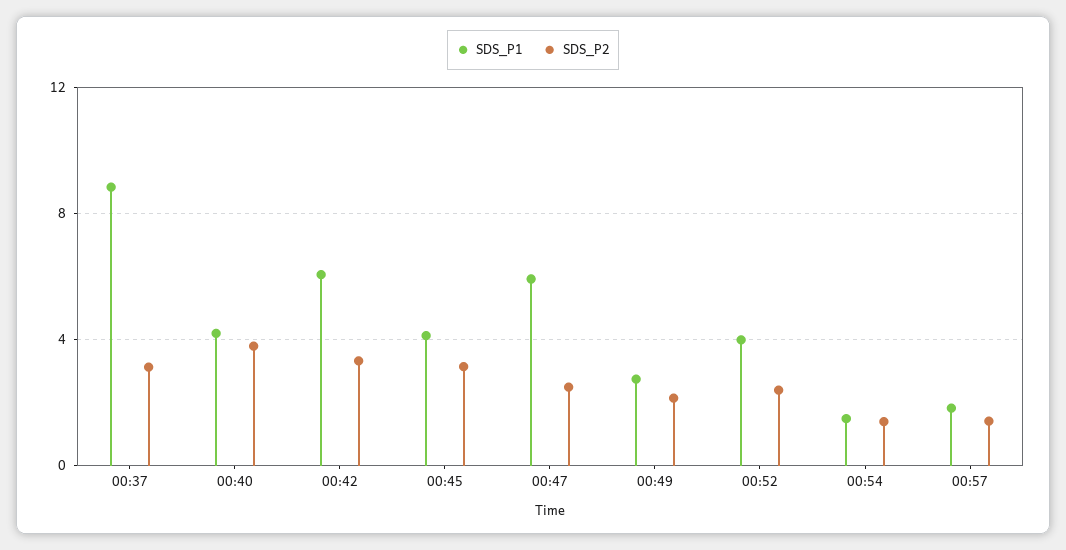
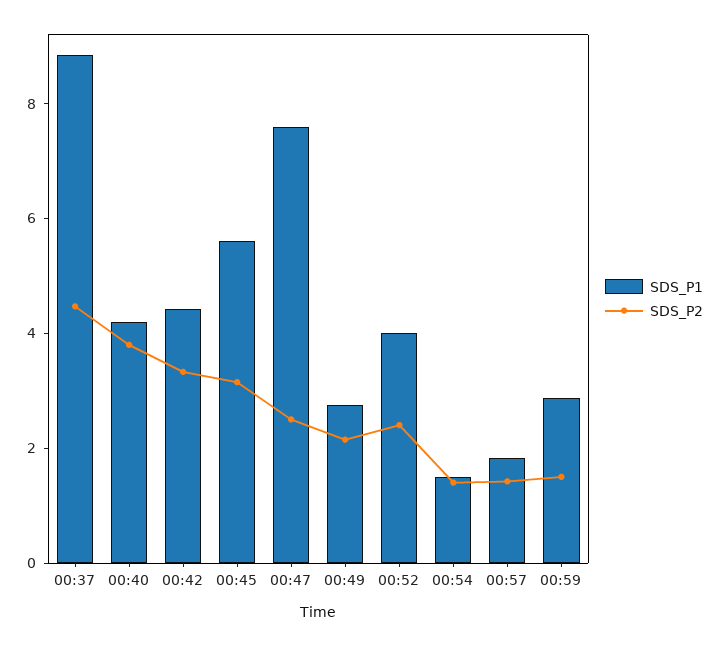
SDS_P2, 00:37: 3 -> 4.5
SDS_P1, 00:42: 6 -> 4.5
SDS_P1, 00:45: 4 -> 5.5
SDS_P1, 00:47: 6 -> 7.5
SDS_P1, 00:59: none -> 3
SDS_P2, 00:59: none -> 1.5

